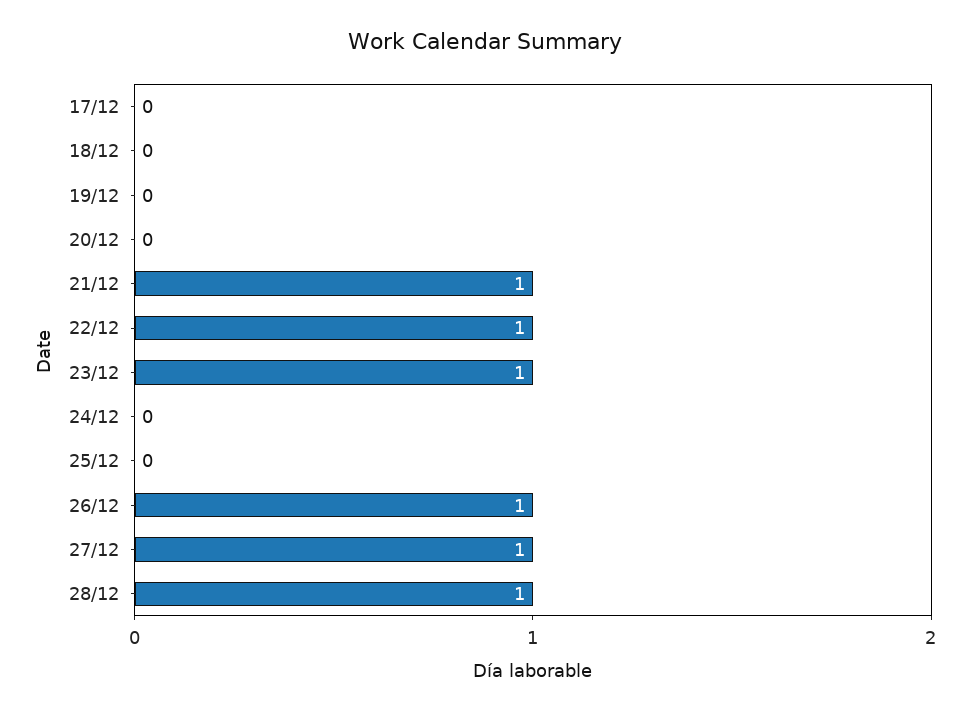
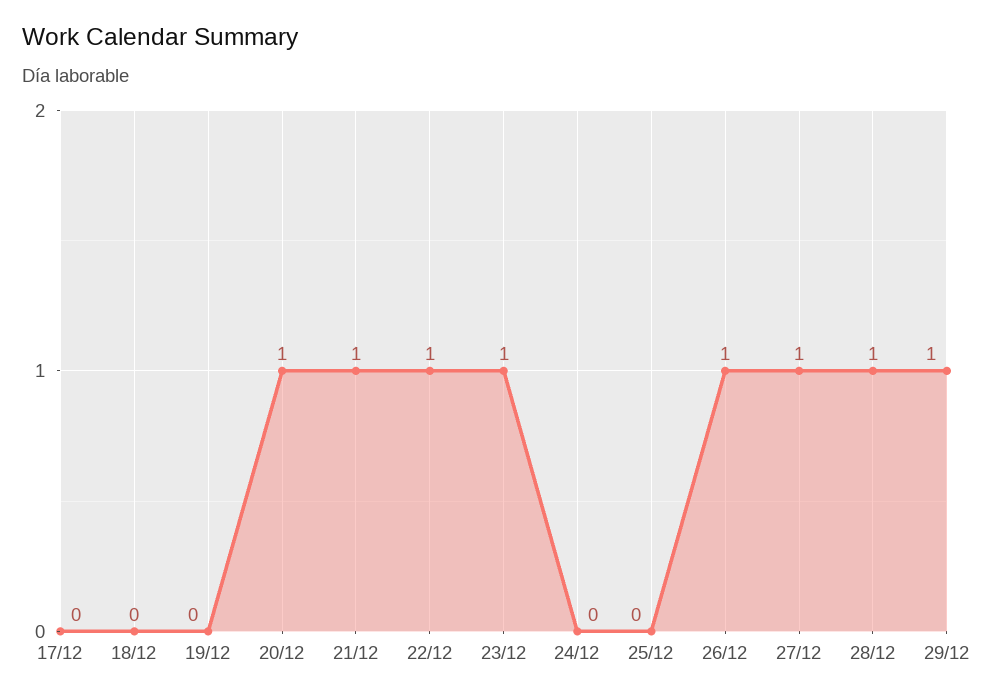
20/12: 0 -> 1
29/12: none -> 1

